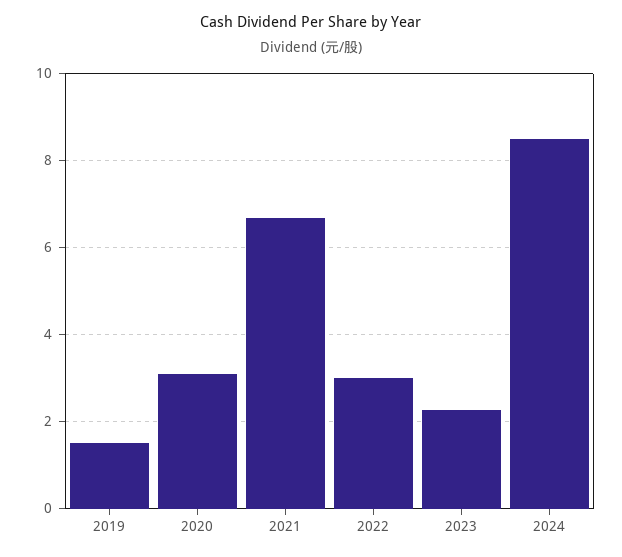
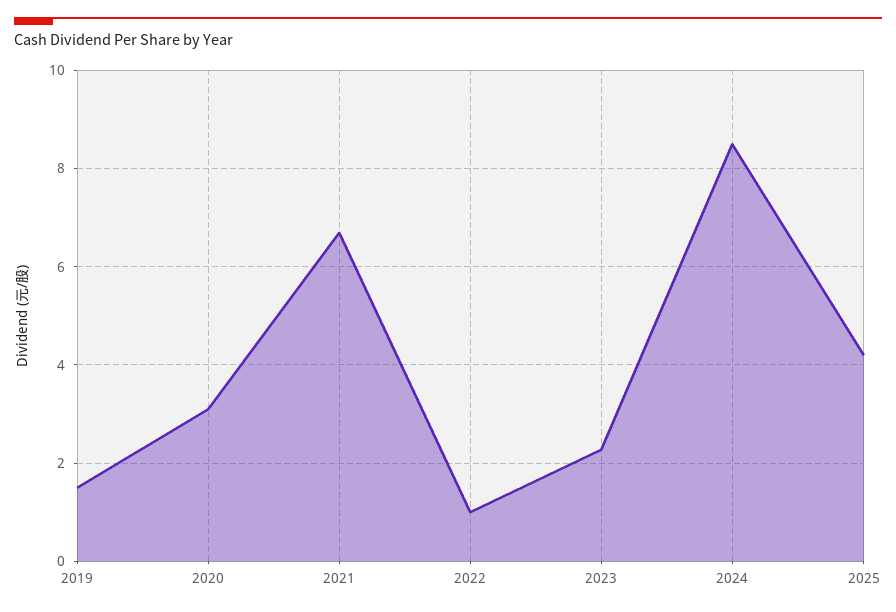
2022: 3 -> 1
2025: none -> 4.2

